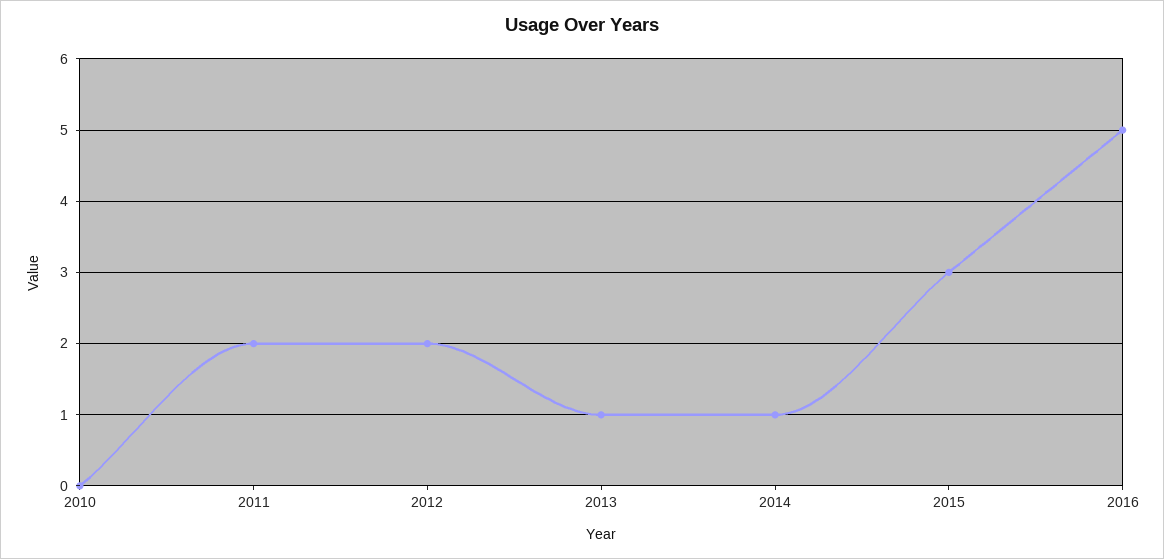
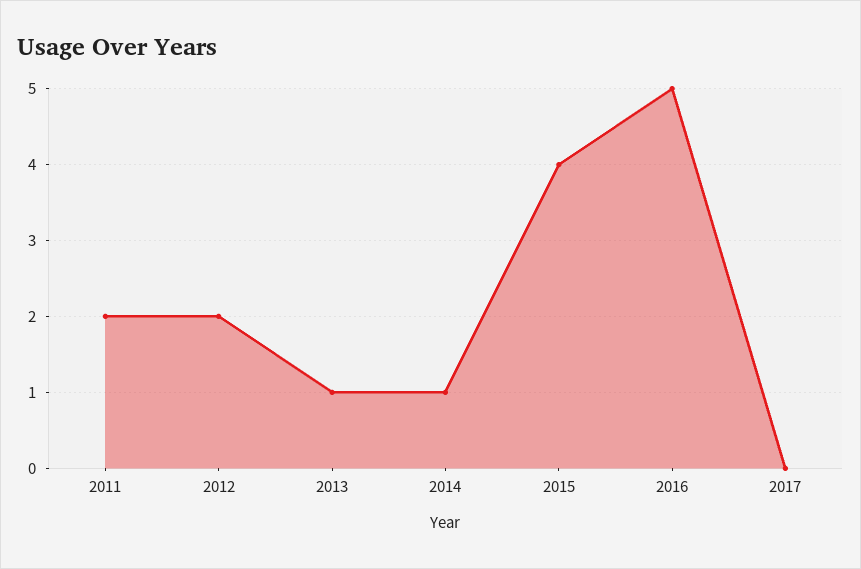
2010: 0 -> none
2015: 3 -> 4
2017: none -> 0

